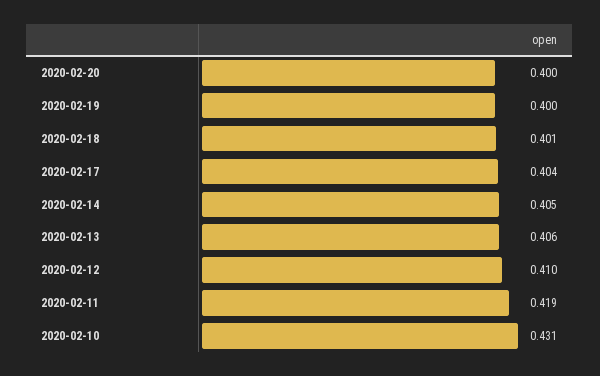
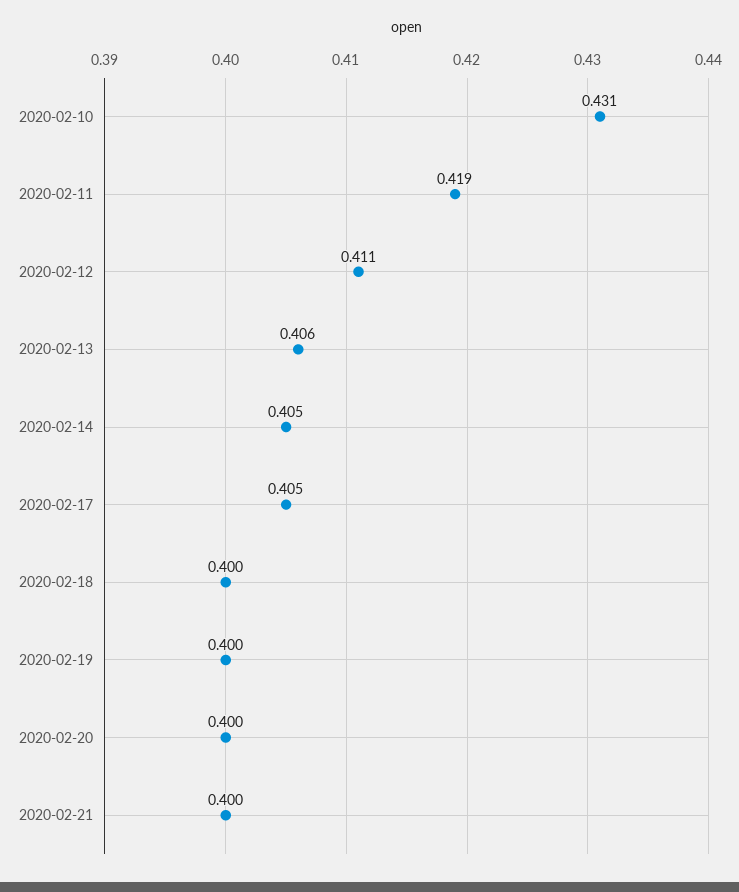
2020-02-18: 0.401 -> 0.4
2020-02-17: 0.404 -> 0.405
2020-02-12: 0.41 -> 0.411
2020-02-21: none -> 0.4

